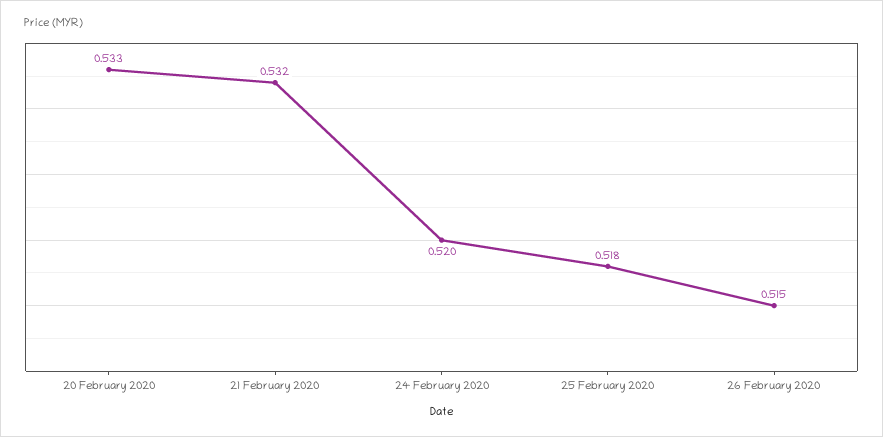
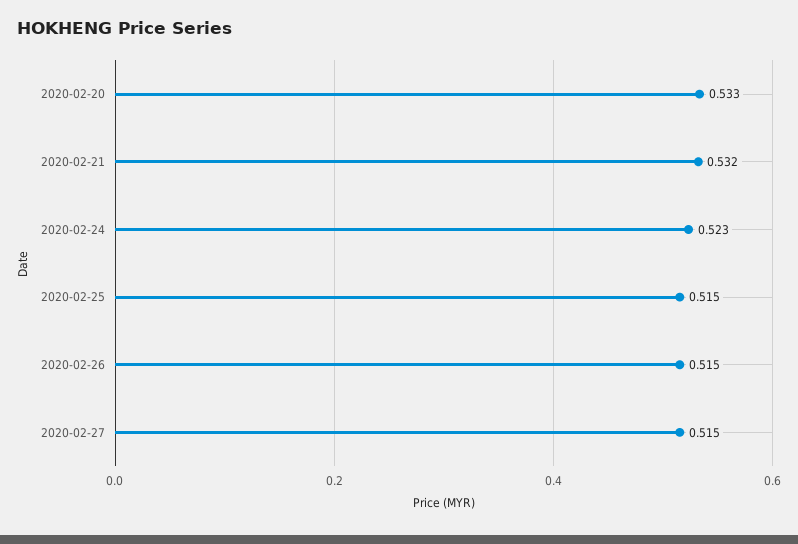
24 February 2020: 0.52 -> 0.523
25 February 2020: 0.518 -> 0.515
2020-02-27: none -> 0.515

